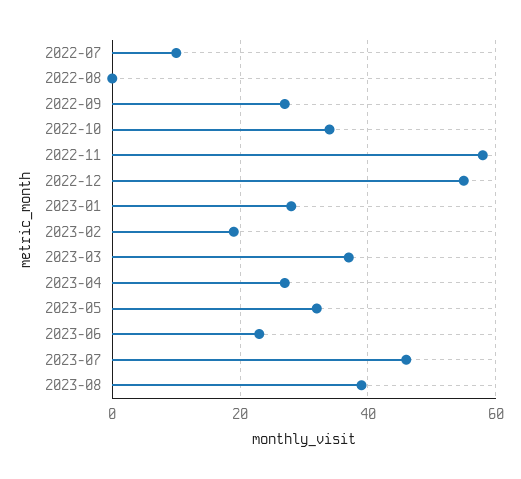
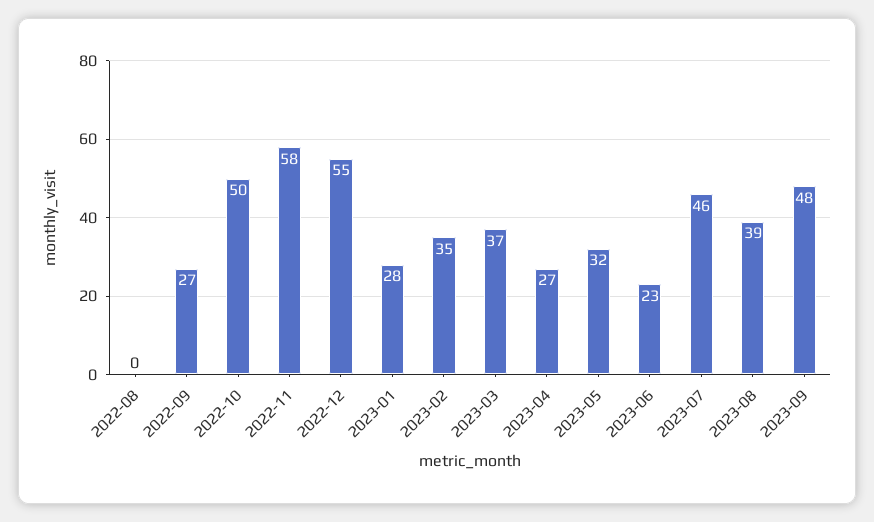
2022-07: 10 -> none
2022-10: 35 -> 50
2023-02: 20 -> 35
2023-09: none -> 48

